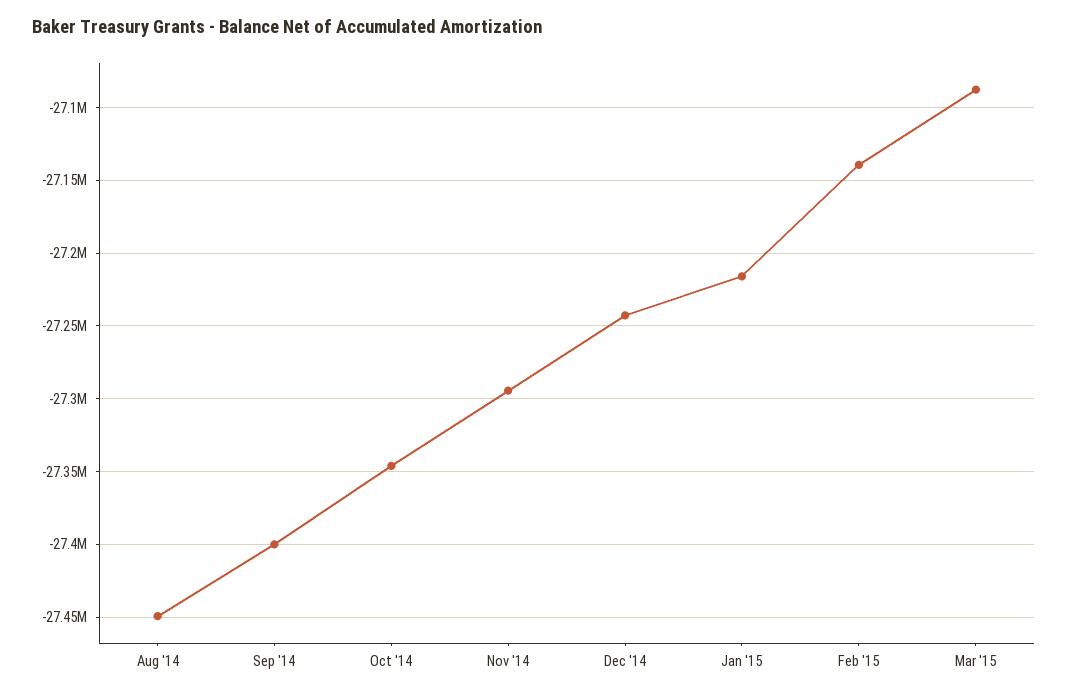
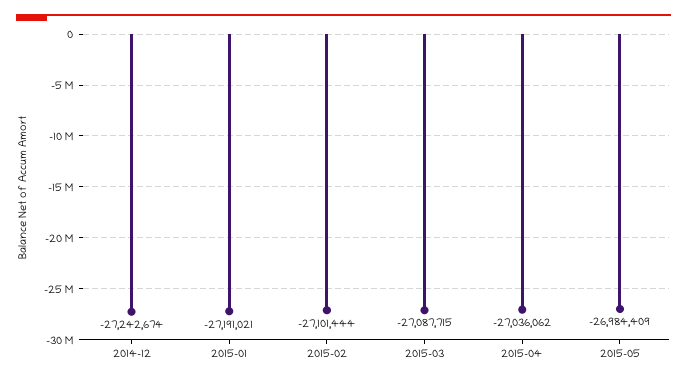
Aug '14: -27450000 -> none
Sep '14: -27400000 -> none
Oct '14: -27345000 -> none
Nov '14: -27295000 -> none
Jan '15: -27215000 -> -27191021
Feb '15: -27140000 -> -27101444
2015-04: none -> -27036062
2015-05: none -> -26984409

